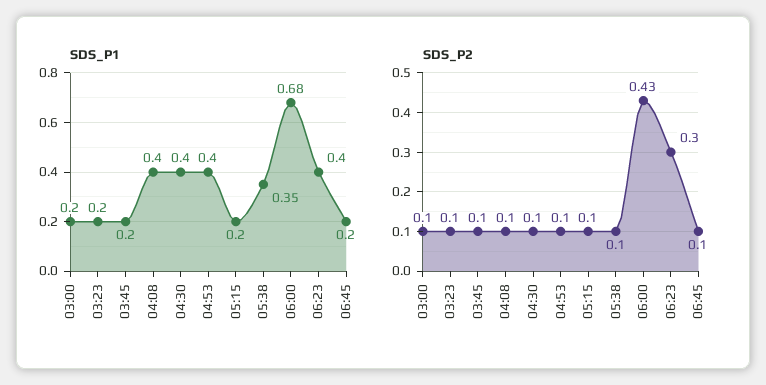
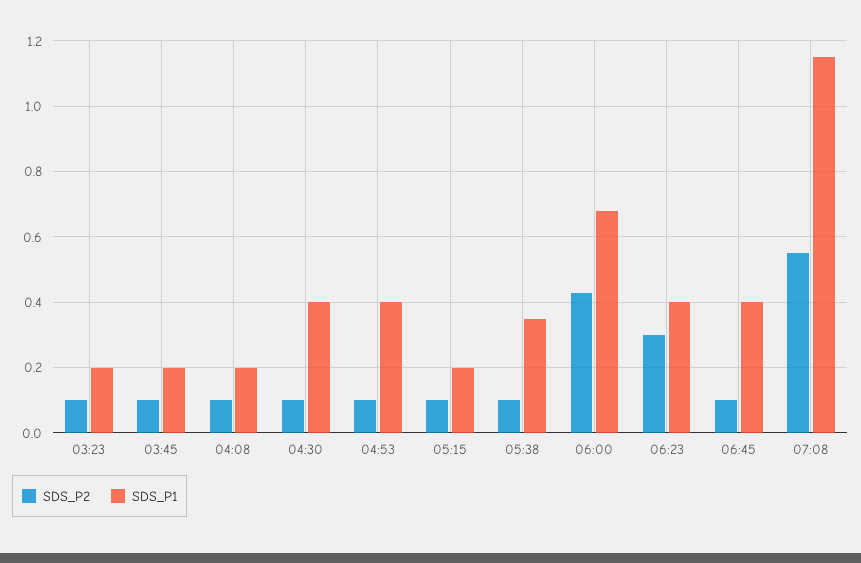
SDS_P1, 03:00: 0.2 -> none
SDS_P1, 04:08: 0.4 -> 0.2
SDS_P1, 06:45: 0.2 -> 0.4
SDS_P2, 03:00: 0.1 -> none
SDS_P2, 07:08: none -> 0.55
SDS_P1, 07:08: none -> 1.15

